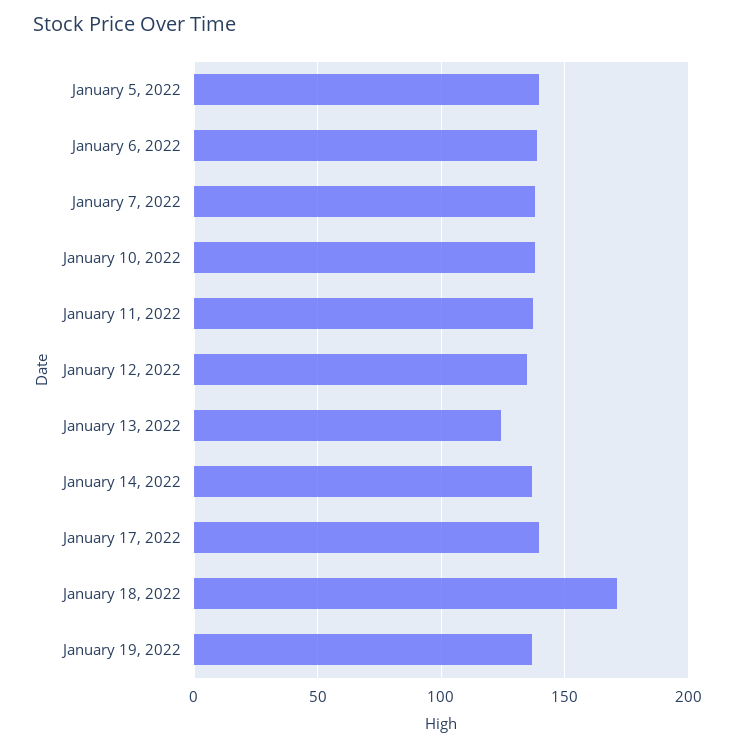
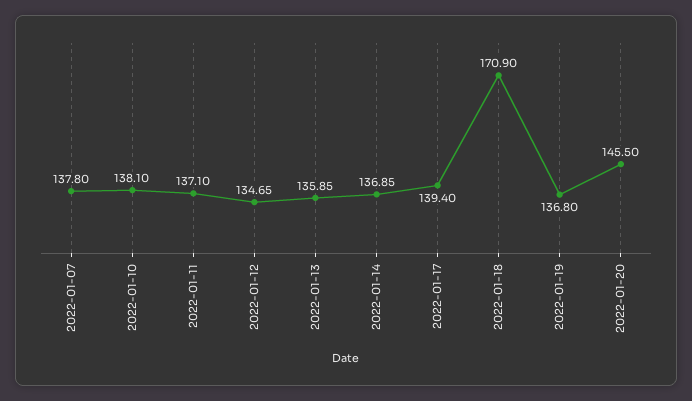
January 5, 2022: 140 -> none
January 6, 2022: 140 -> none
January 13, 2022: 125 -> 135.85
2022-01-20: none -> 145.5

